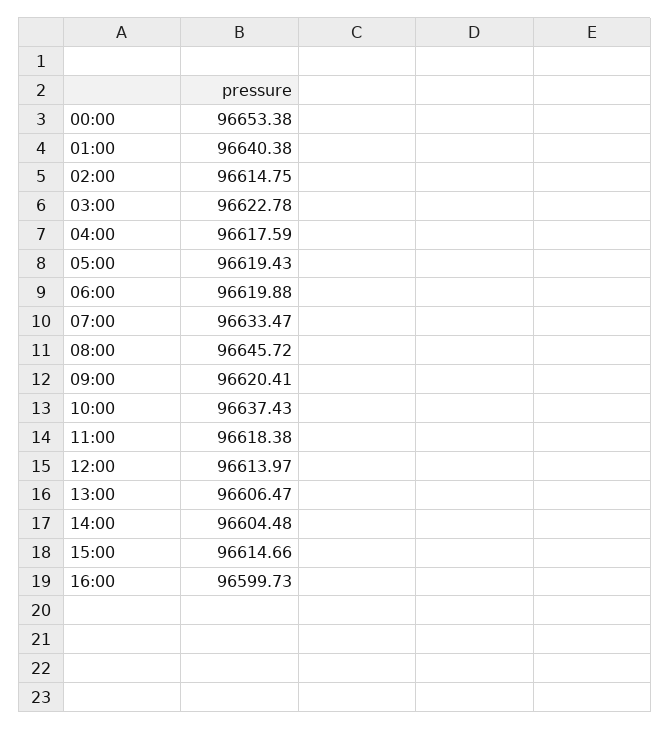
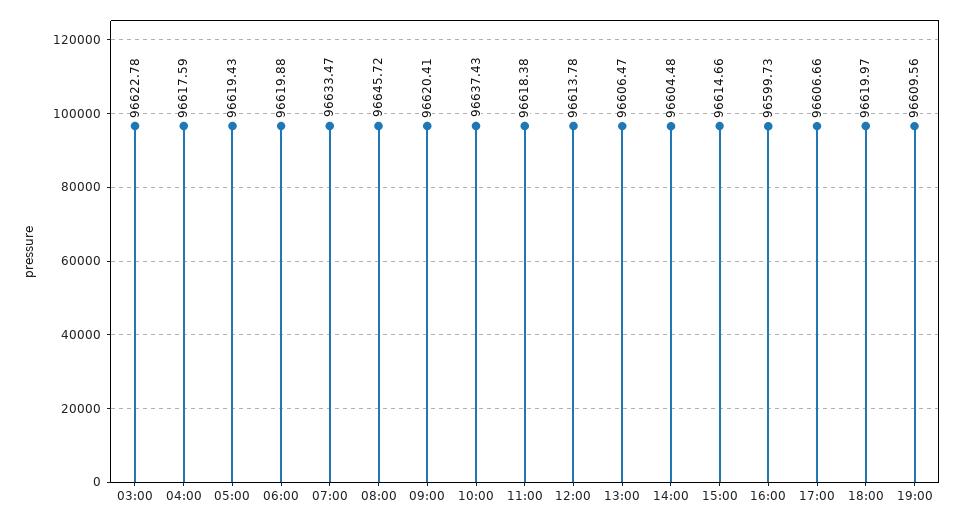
00:00: 96653.38 -> none
01:00: 96640.38 -> none
02:00: 96614.75 -> none
12:00: 96613.97 -> 96613.78
17:00: none -> 96606.66
18:00: none -> 96619.97
19:00: none -> 96609.56

